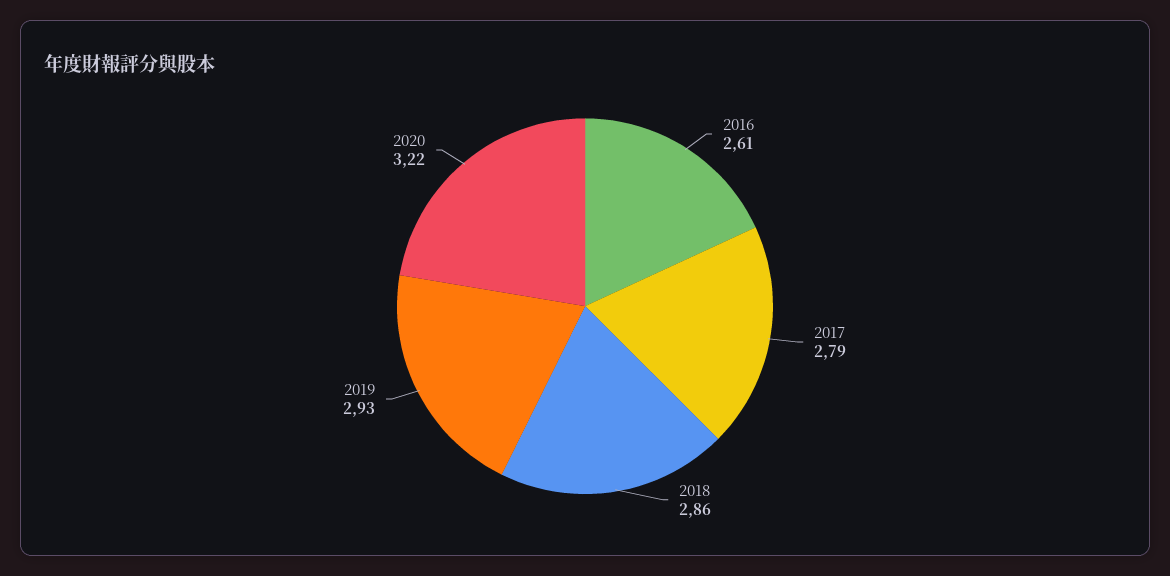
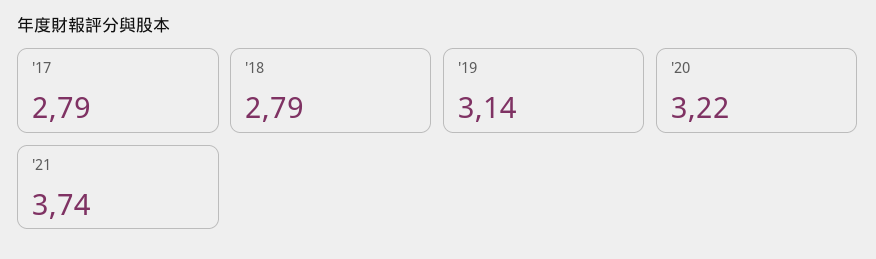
2016: 2.61 -> none
2018: 2.86 -> 2.79
2019: 2.93 -> 3.14
'21: none -> 3.74

